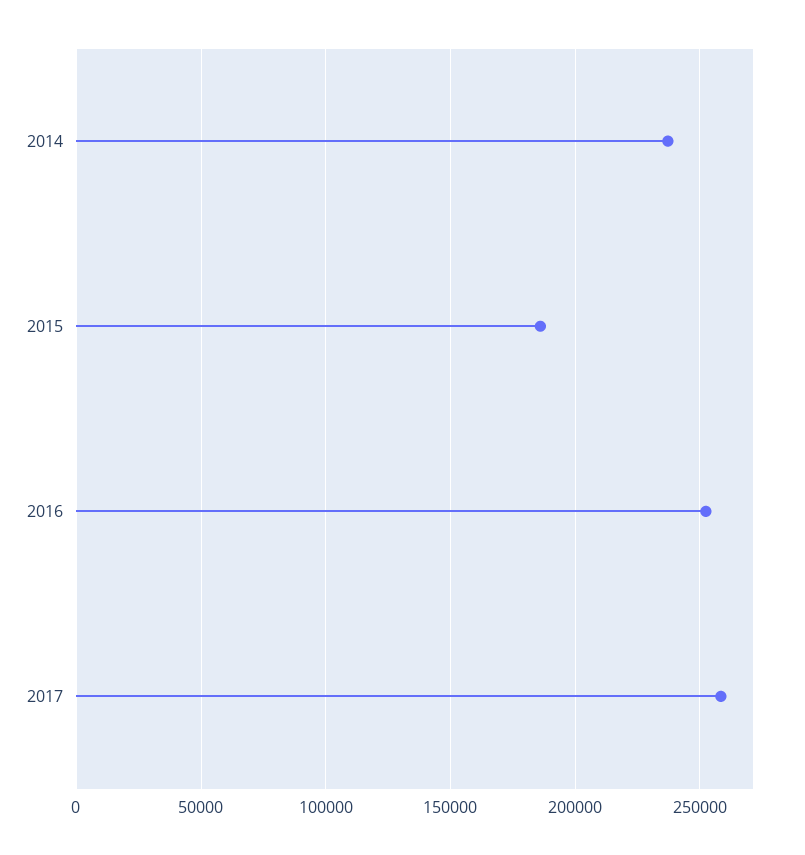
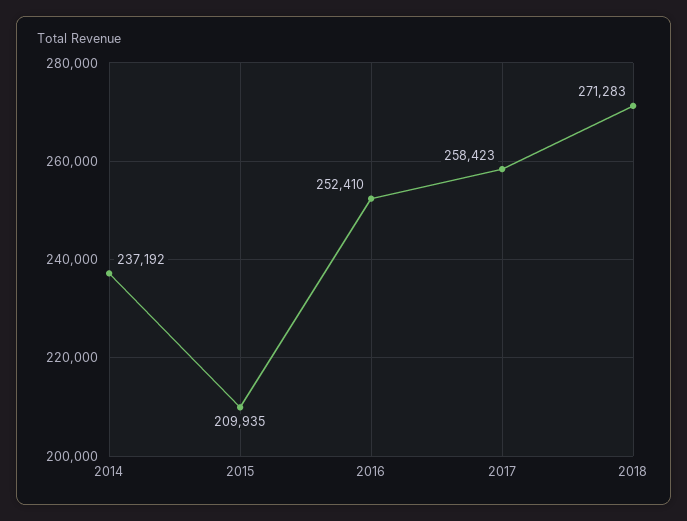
2015: 185000 -> 209935
2018: none -> 271283

